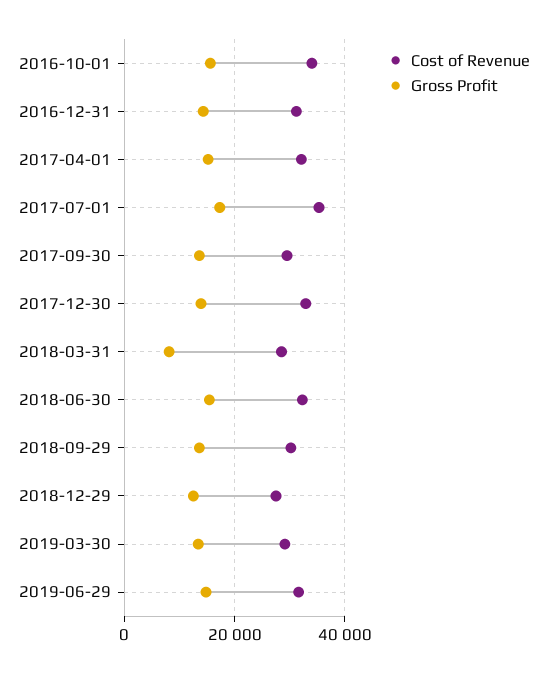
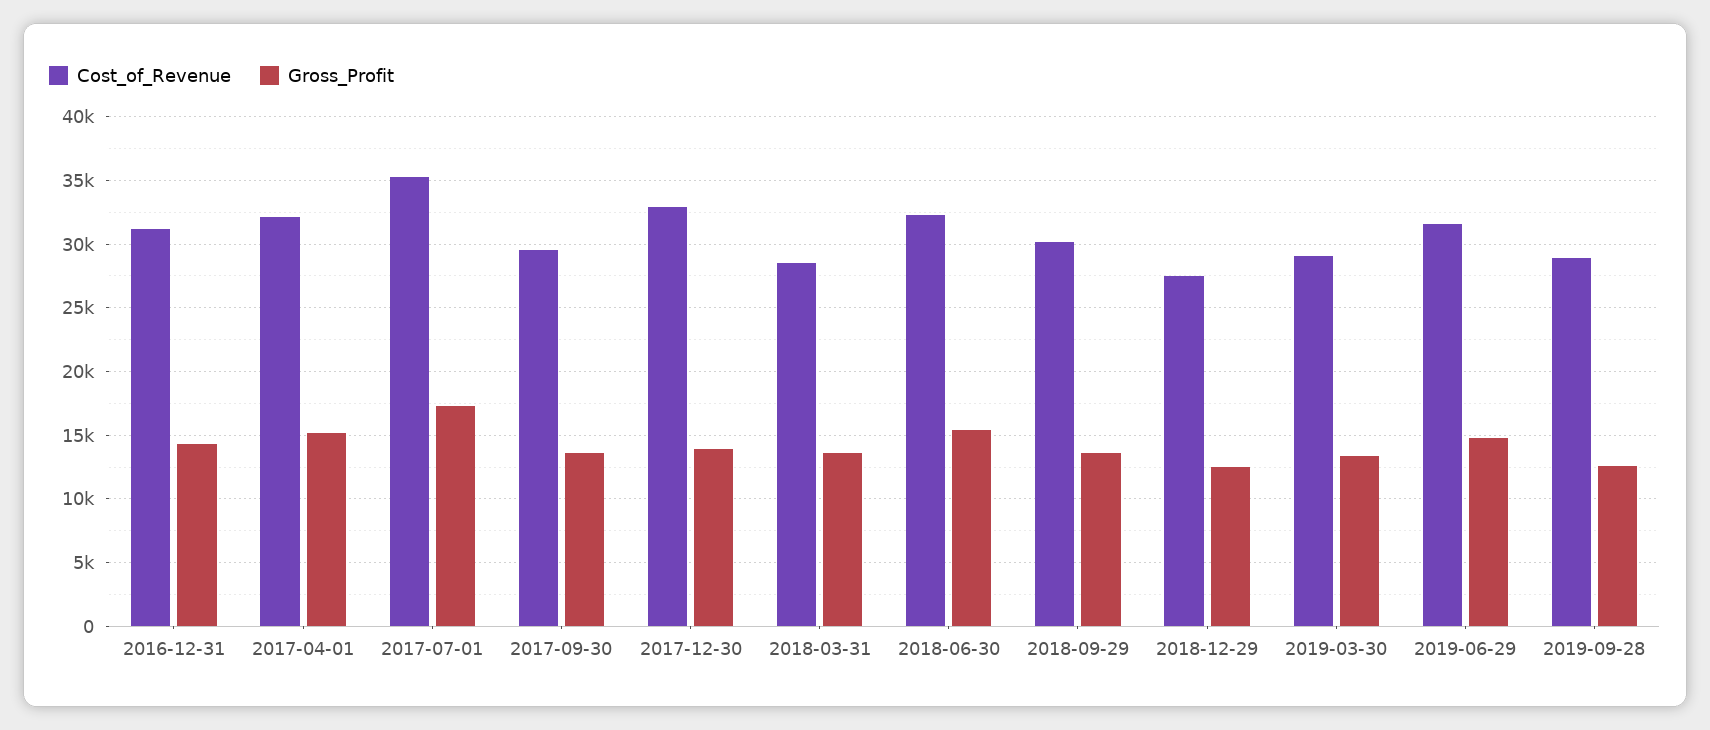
Cost of Revenue, 2016-10-01: 34000 -> none
Gross Profit, 2016-10-01: 16000 -> none
Gross Profit, 2018-03-31: 8000 -> 13500
Cost of Revenue, 2019-09-28: none -> 29000
Gross Profit, 2019-09-28: none -> 12500

